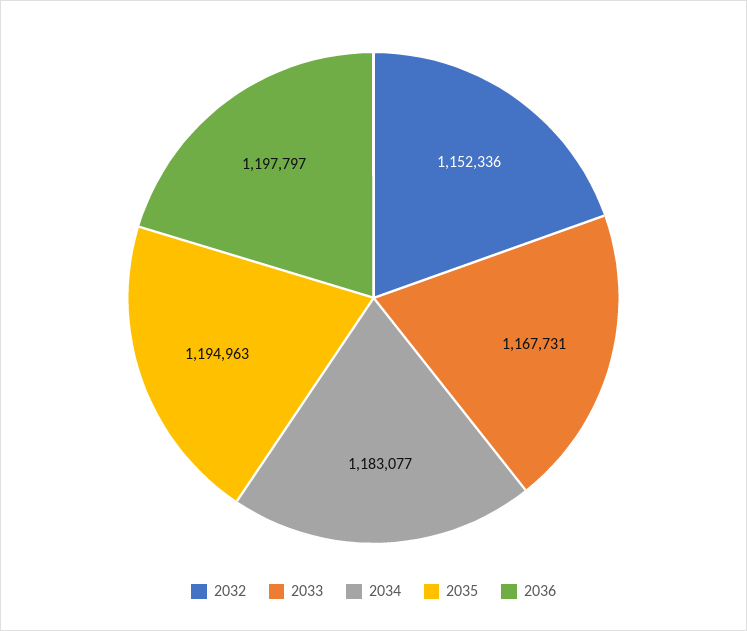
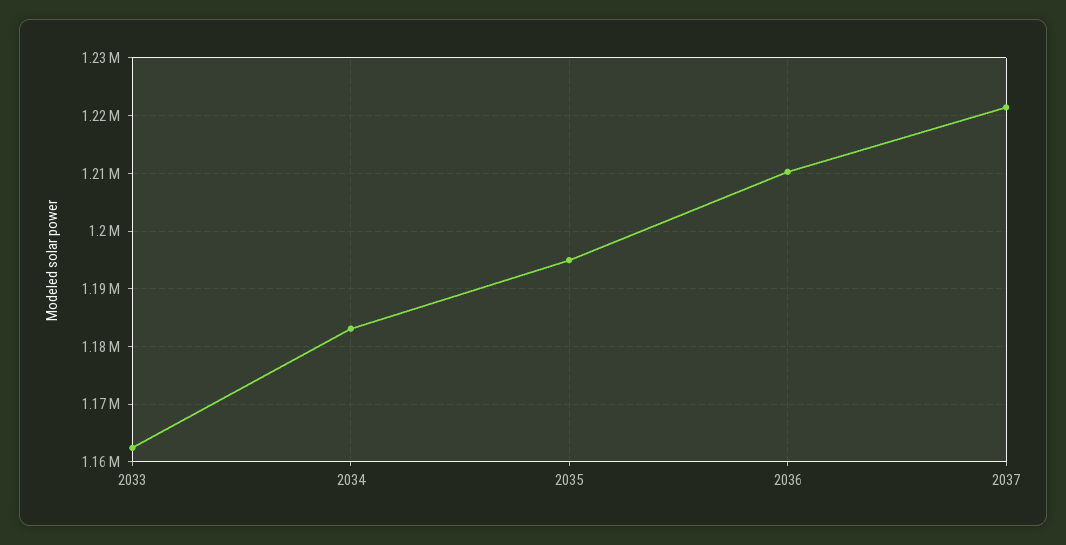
2032: 1152336 -> none
2033: 1167731 -> 1162000
2036: 1197797 -> 1210000
2037: none -> 1222000

